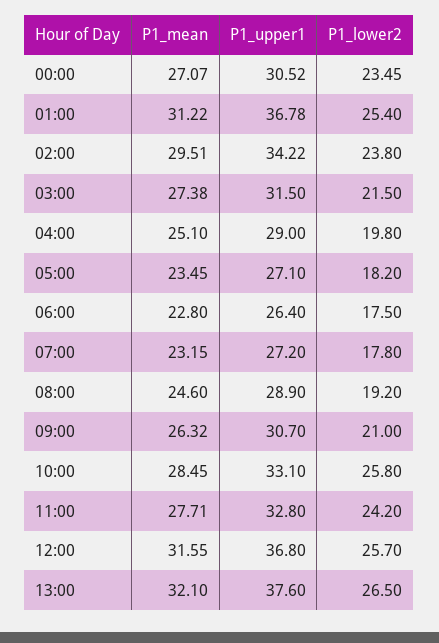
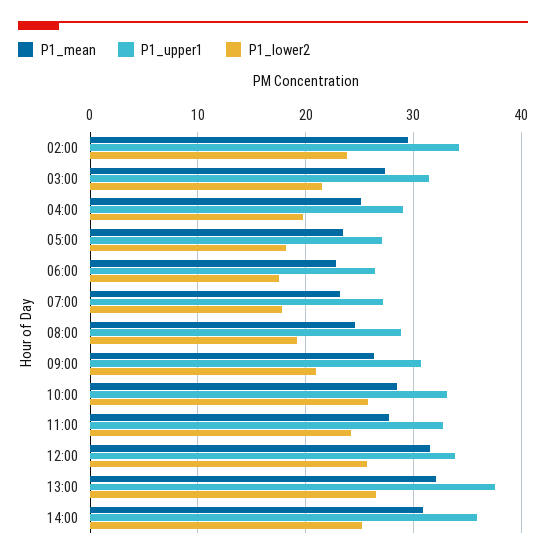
P1_mean, 00:00: 27.07 -> none
P1_upper1, 00:00: 30.52 -> none
P1_lower2, 00:00: 23.45 -> none
P1_mean, 01:00: 31.22 -> none
P1_upper1, 01:00: 36.78 -> none
P1_lower2, 01:00: 25.4 -> none
P1_upper1, 12:00: 36.8 -> 34
P1_mean, 14:00: none -> 31
P1_upper1, 14:00: none -> 36
P1_lower2, 14:00: none -> 25

